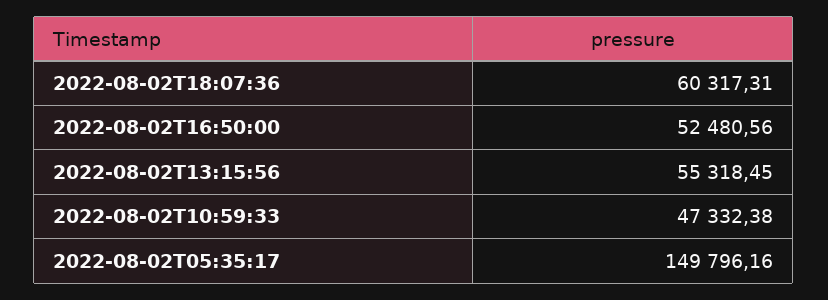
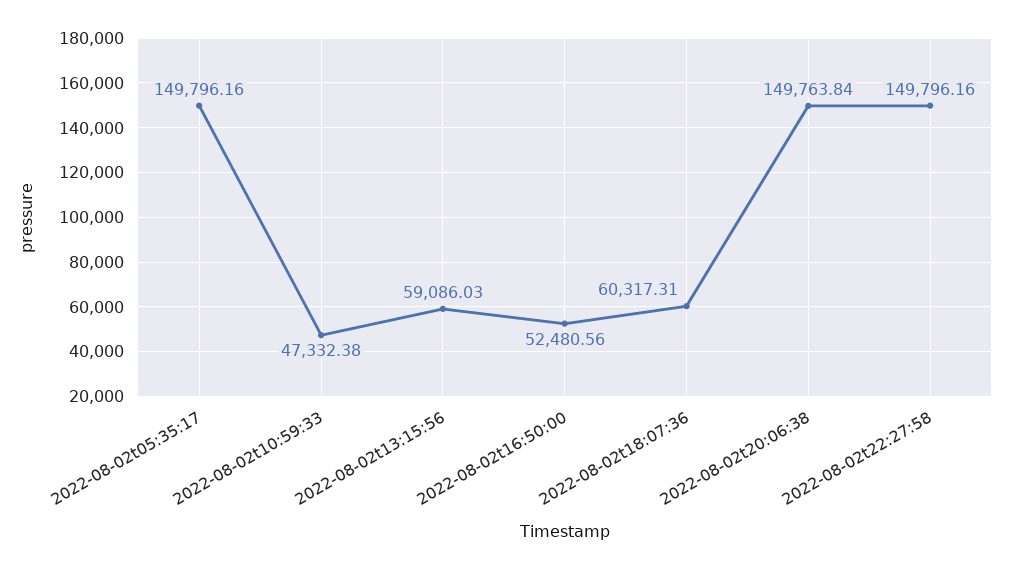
2022-08-02T13:15:56: 55318.45 -> 59086.03
2022-08-02t20:06:38: none -> 149763.84
2022-08-02t22:27:58: none -> 149796.16

